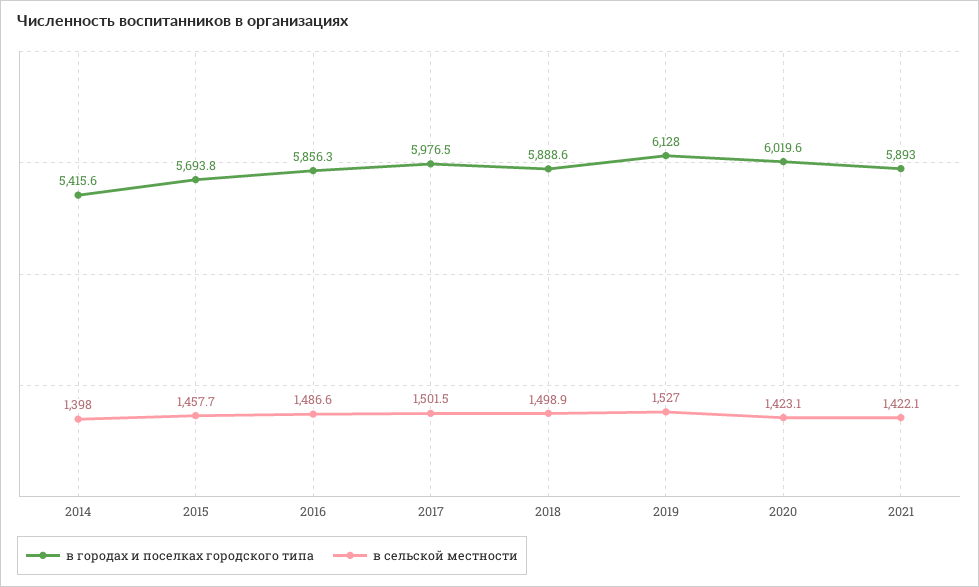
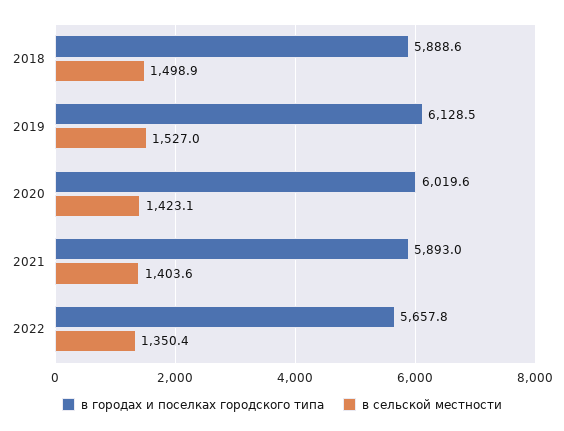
в городах и поселках городского типа, 2014: 5415.6 -> none
в сельской местности, 2014: 1398 -> none
в городах и поселках городского типа, 2015: 5693.8 -> none
в сельской местности, 2015: 1457.7 -> none
в городах и поселках городского типа, 2016: 5856.3 -> none
в сельской местности, 2016: 1486.6 -> none
в городах и поселках городского типа, 2017: 5976.5 -> none
в сельской местности, 2017: 1501.5 -> none
в городах и поселках городского типа, 2019: 6128 -> 6128.5
в сельской местности, 2021: 1422.1 -> 1403.6
в городах и поселках городского типа, 2022: none -> 5657.8
в сельской местности, 2022: none -> 1350.4

